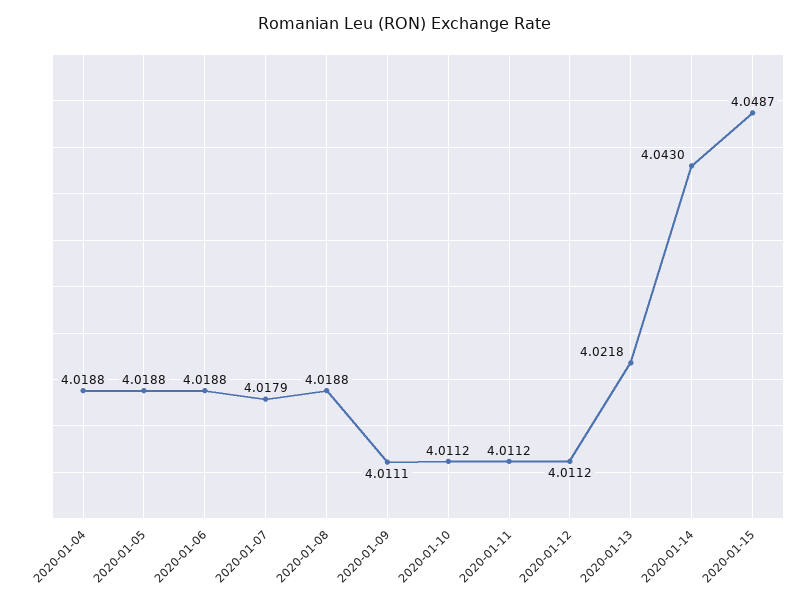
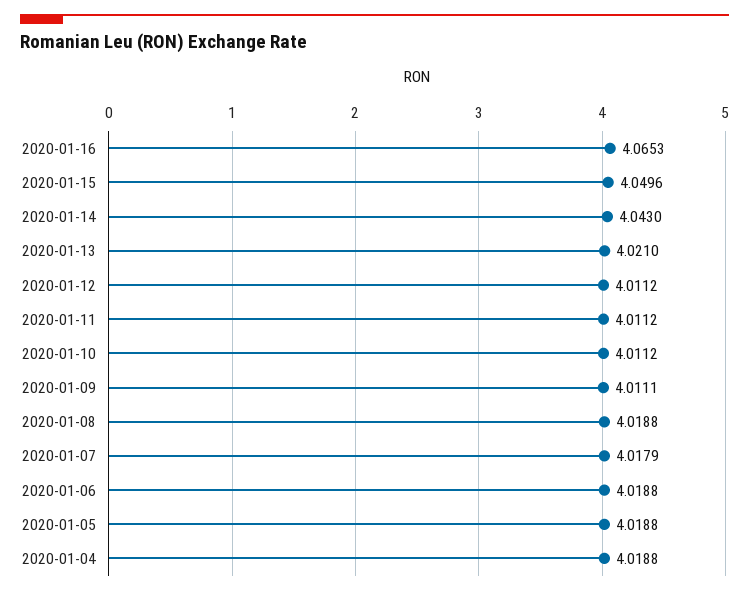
2020-01-13: 4.0218 -> 4.021
2020-01-15: 4.0487 -> 4.0496
2020-01-16: none -> 4.0653

